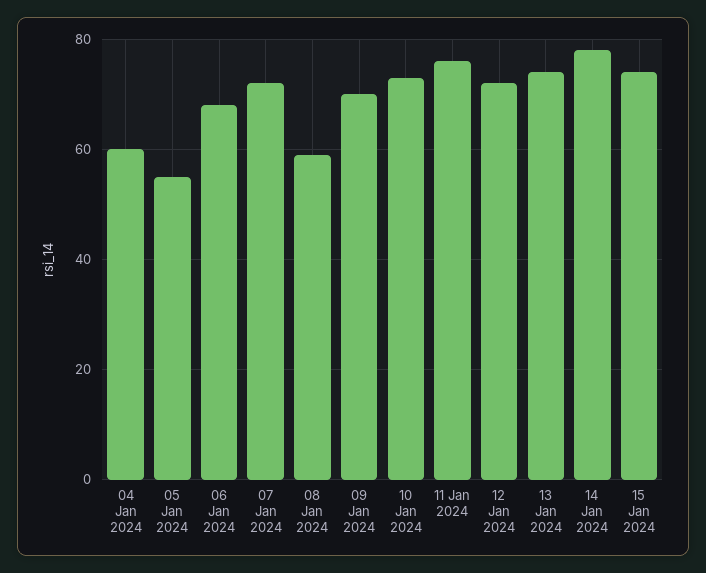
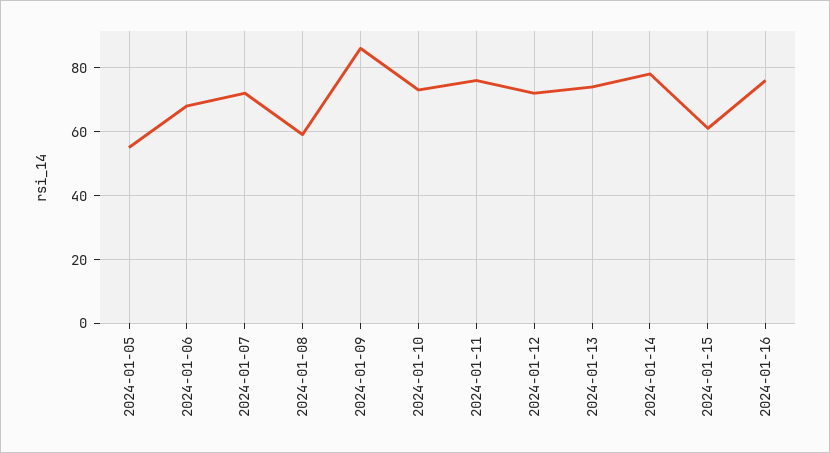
04 Jan 2024: 60 -> none
09 Jan 2024: 70 -> 85
15 Jan 2024: 75 -> 60
2024-01-16: none -> 75

